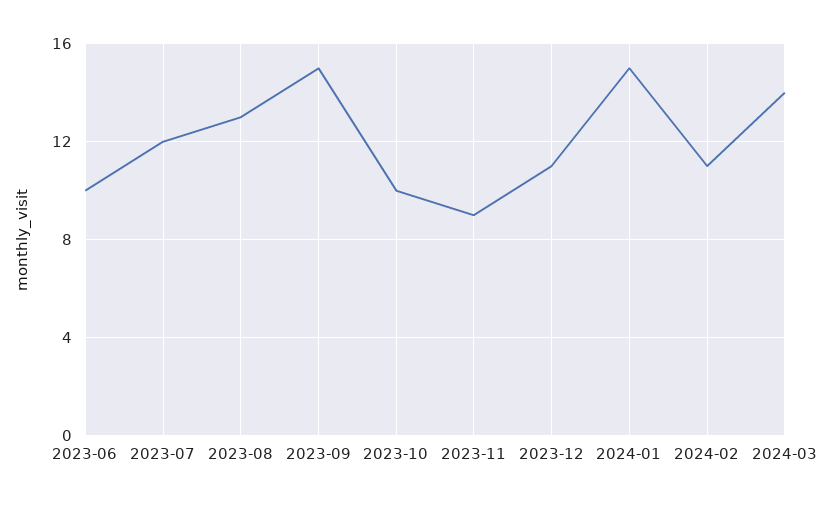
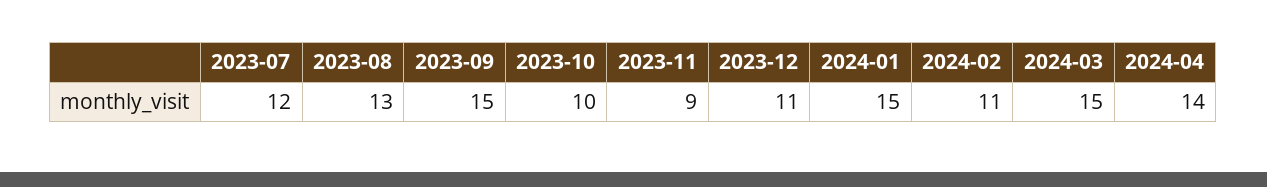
2023-06: 10 -> none
2024-03: 14 -> 15
2024-04: none -> 14

